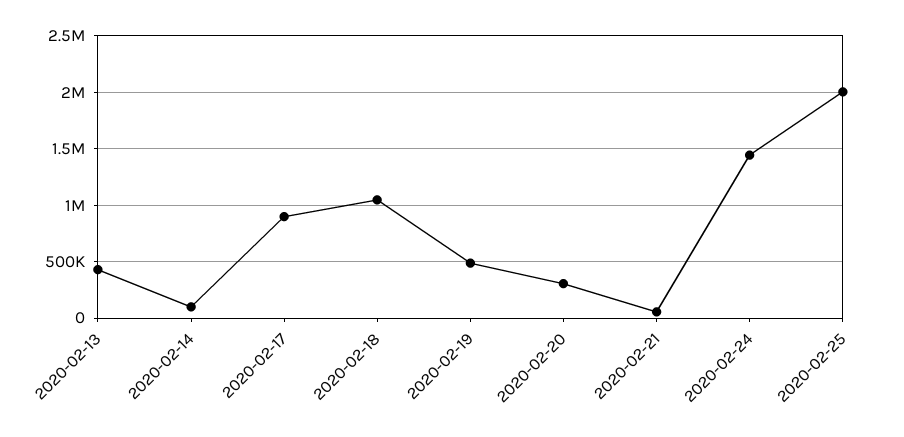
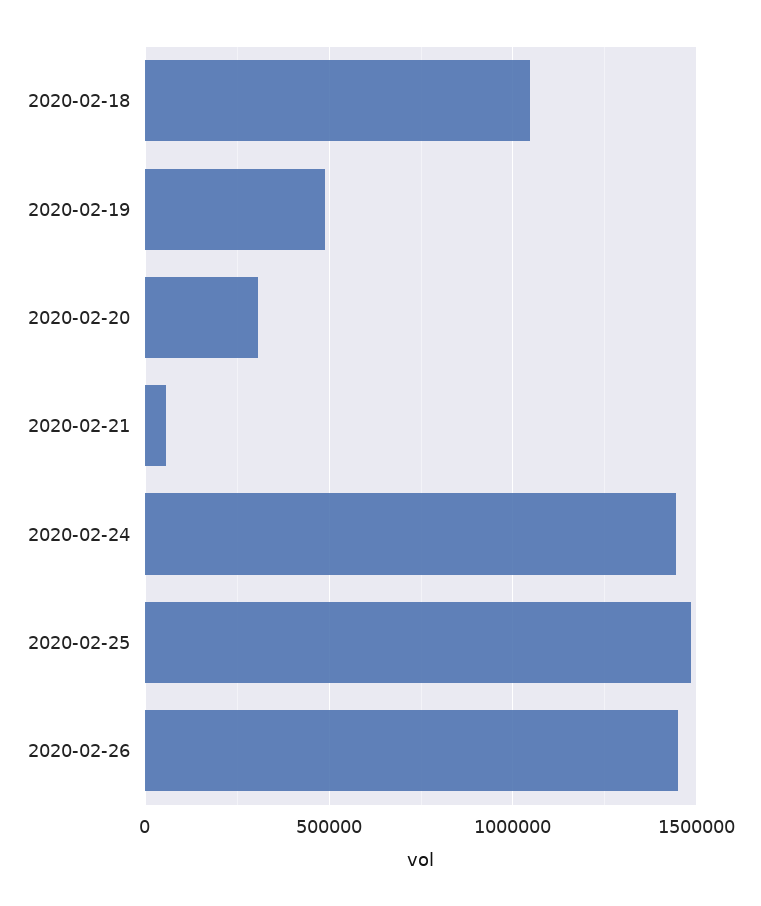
2020-02-13: 400000 -> none
2020-02-14: 100000 -> none
2020-02-17: 900000 -> none
2020-02-25: 2000000 -> 1500000
2020-02-26: none -> 1450000

